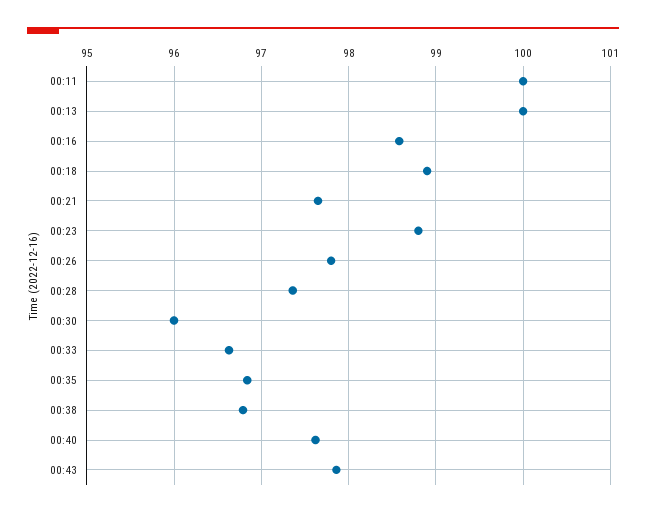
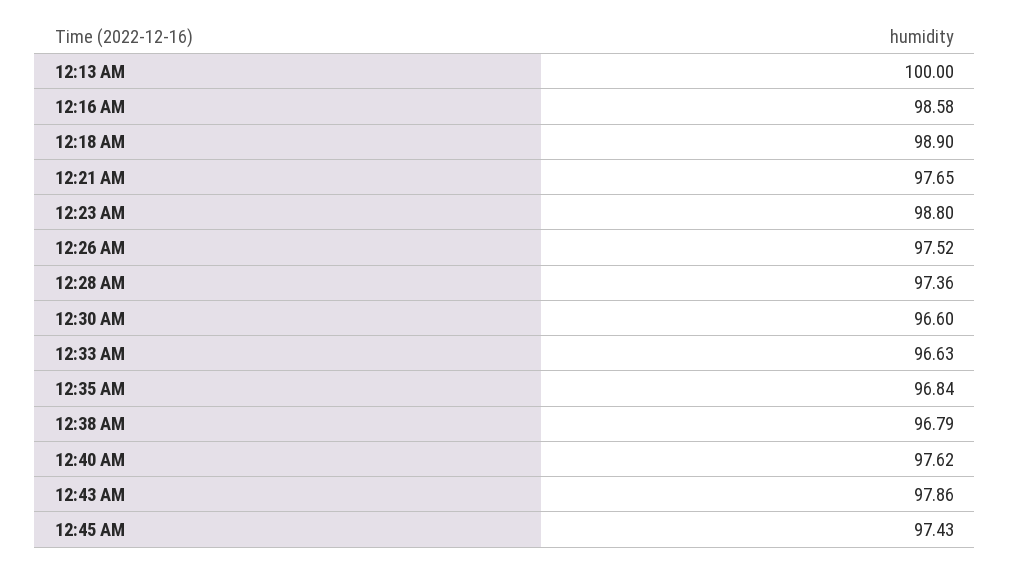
00:11: 100 -> none
00:26: 97.8 -> 97.52
00:30: 96 -> 96.6
12:45 AM: none -> 97.43

